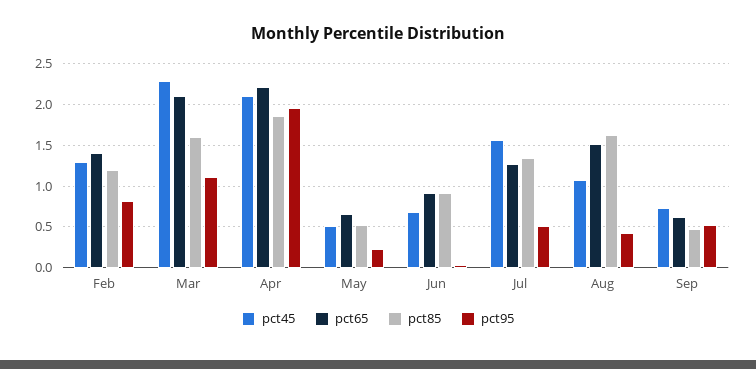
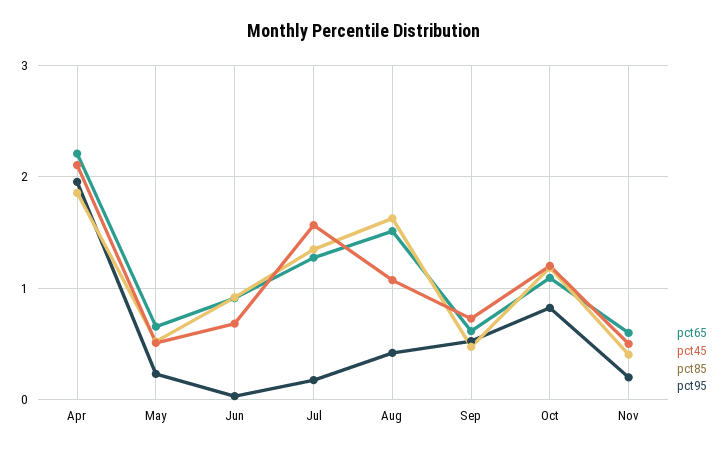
pct45, Feb: 1.3 -> none
pct65, Feb: 1.4 -> none
pct85, Feb: 1.2 -> none
pct95, Feb: 0.8 -> none
pct45, Mar: 2.3 -> none
pct65, Mar: 2.1 -> none
pct85, Mar: 1.6 -> none
pct95, Mar: 1.1 -> none
pct95, Jul: 0.5 -> 0.2
pct65, Oct: none -> 1.1
pct45, Oct: none -> 1.2
pct85, Oct: none -> 1.2
pct95, Oct: none -> 0.8
pct65, Nov: none -> 0.6
pct45, Nov: none -> 0.5
pct85, Nov: none -> 0.4
pct95, Nov: none -> 0.2

